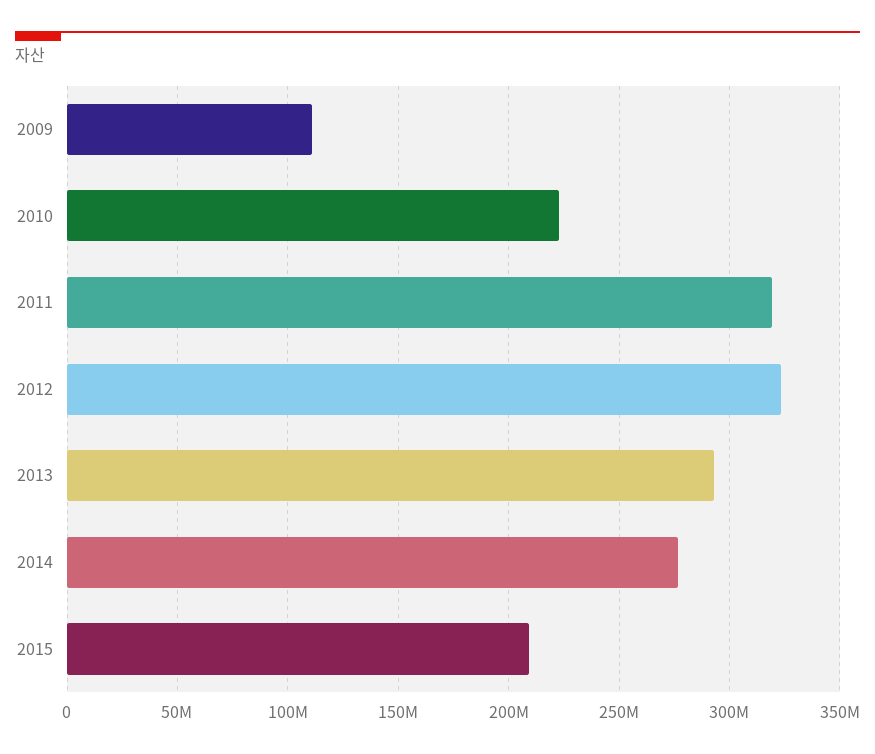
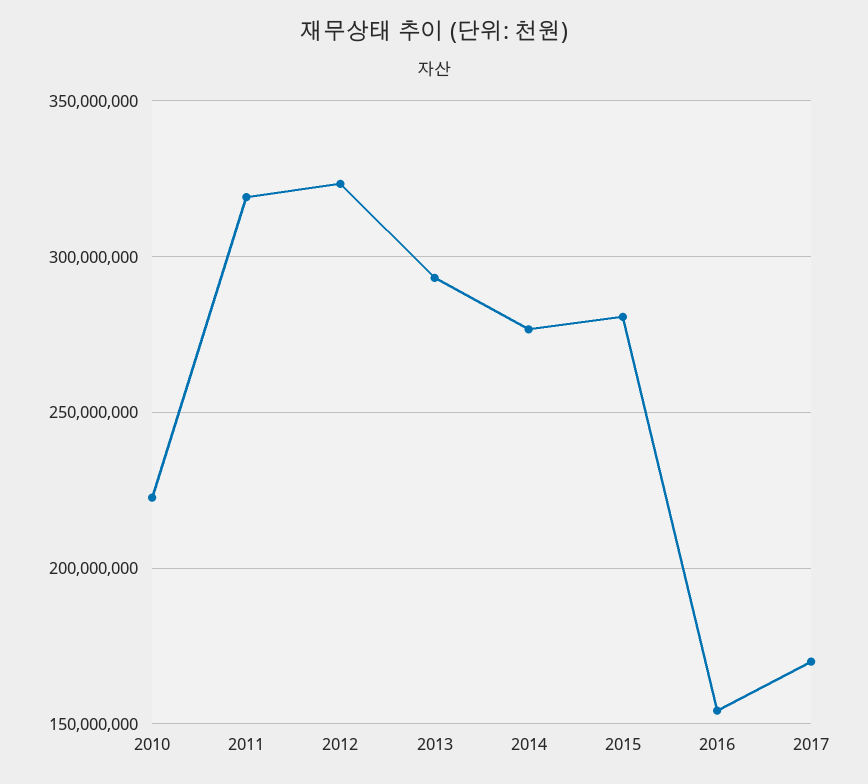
2009: 110000000 -> none
2015: 210000000 -> 280000000
2016: none -> 155000000
2017: none -> 170000000

